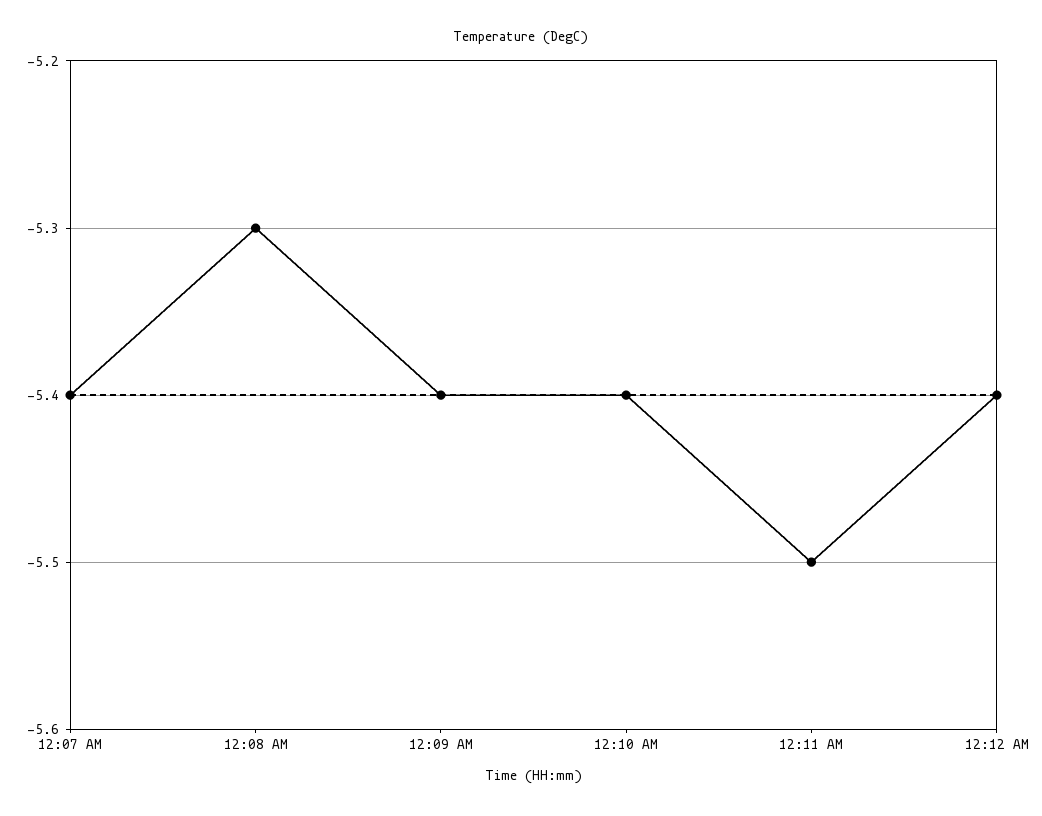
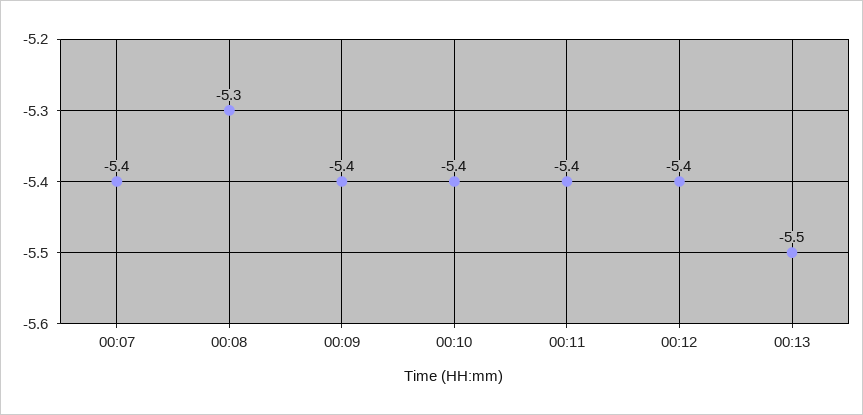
12:11 AM: -5.5 -> -5.4
00:13: none -> -5.5

